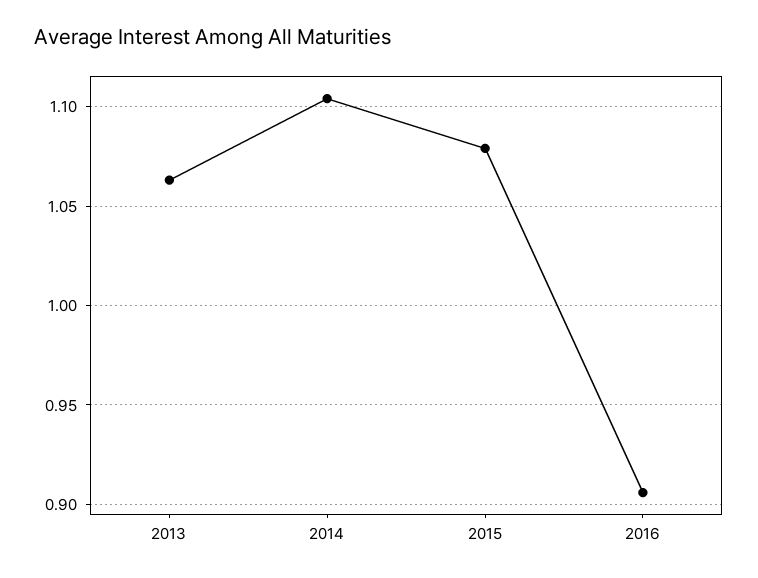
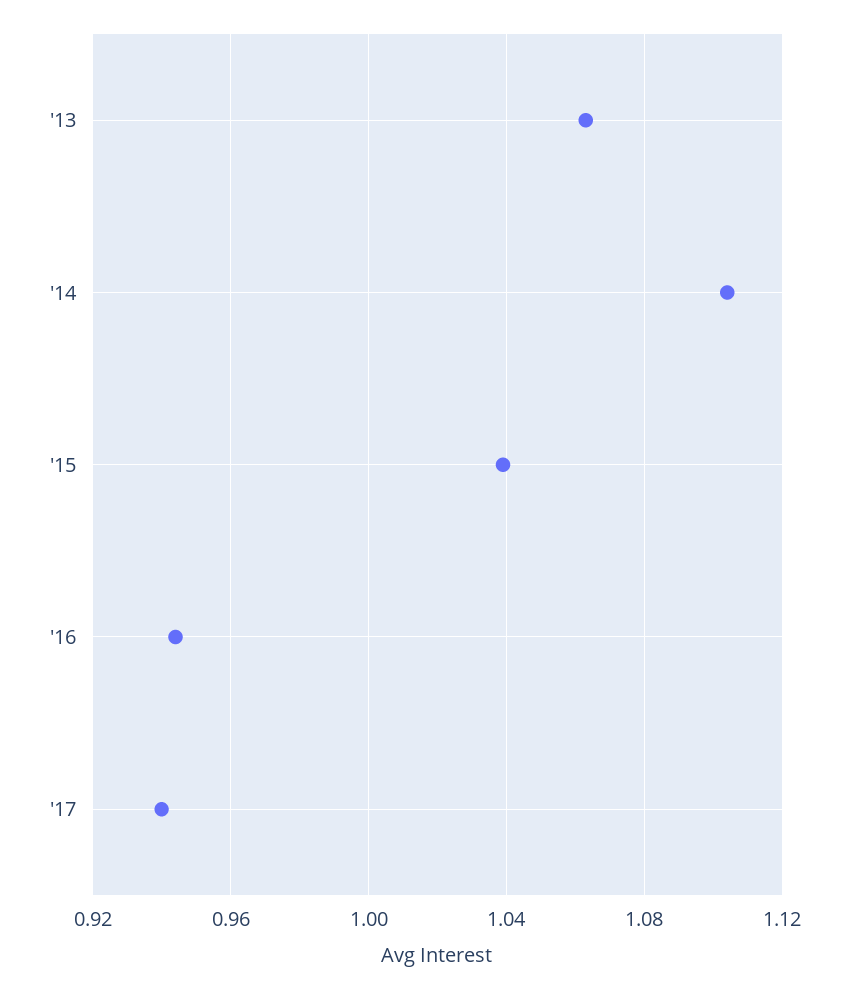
2015: 1.08 -> 1.04
2016: 0.905 -> 0.945
'17: none -> 0.94

